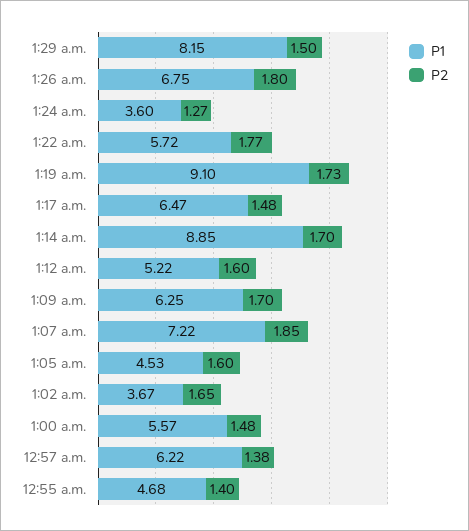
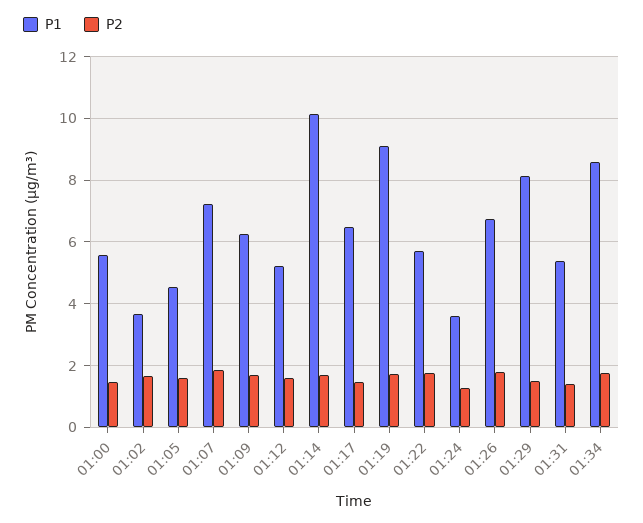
P1, 1:14 a.m.: 8.85 -> 10.2
P1, 12:57 a.m.: 6.22 -> none
P2, 12:57 a.m.: 1.38 -> none
P1, 12:55 a.m.: 4.68 -> none
P2, 12:55 a.m.: 1.4 -> none
P1, 01:31: none -> 5.4
P2, 01:31: none -> 1.4
P1, 01:34: none -> 8.6
P2, 01:34: none -> 1.8

